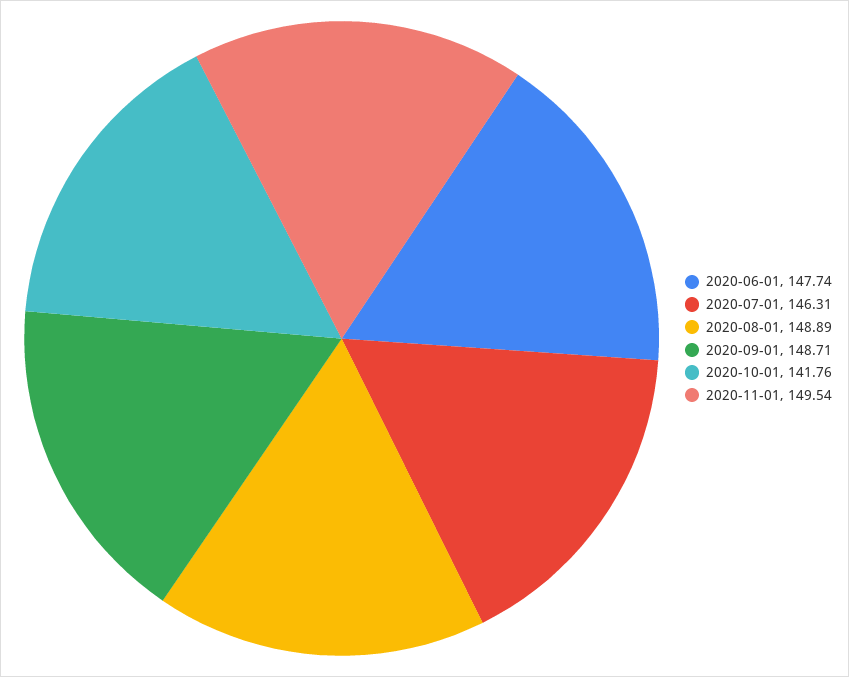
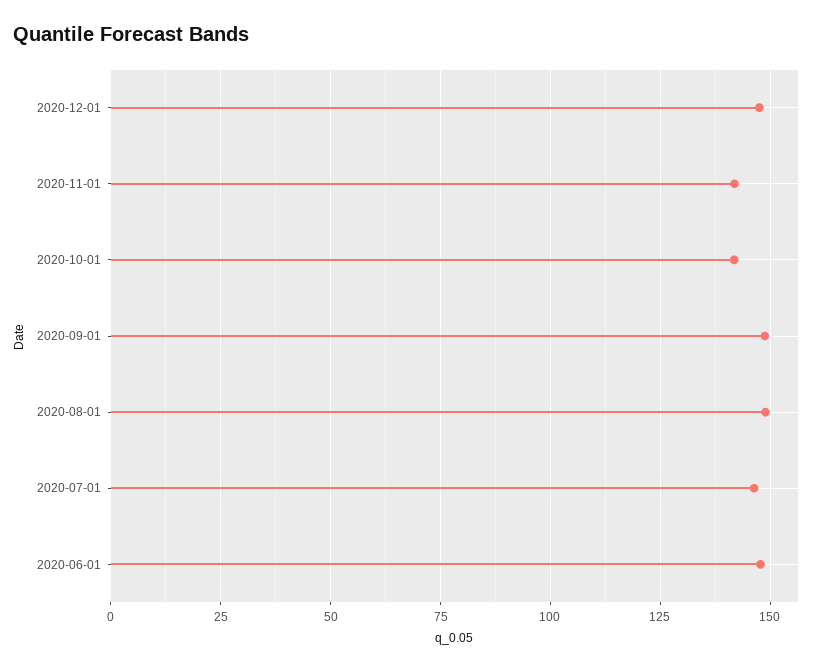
2020-11-01: 149.54 -> 142.5
2020-12-01: none -> 147.5

